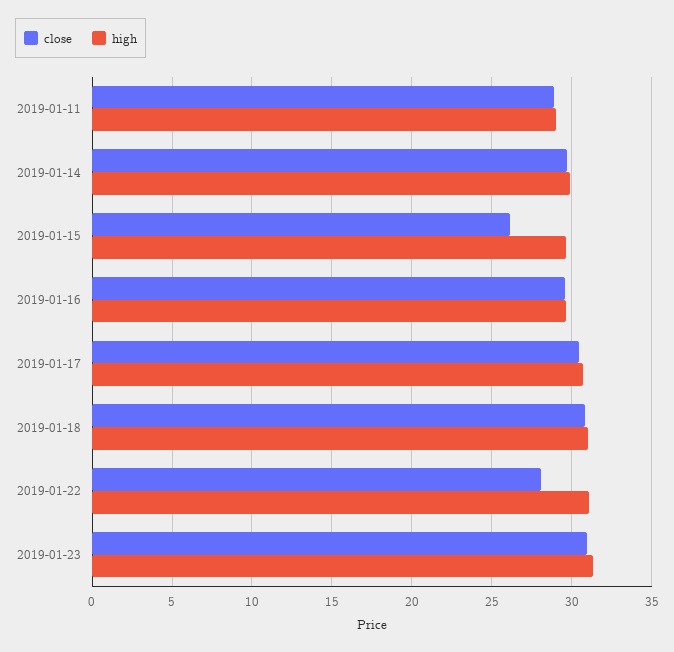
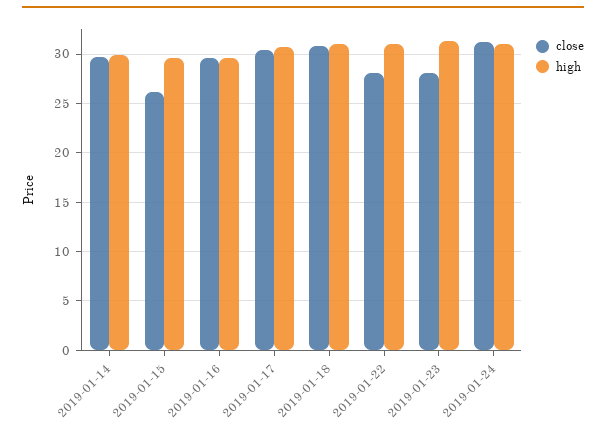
close, 2019-01-11: 29 -> none
high, 2019-01-11: 29 -> none
close, 2019-01-23: 31 -> 28
close, 2019-01-24: none -> 31
high, 2019-01-24: none -> 31

